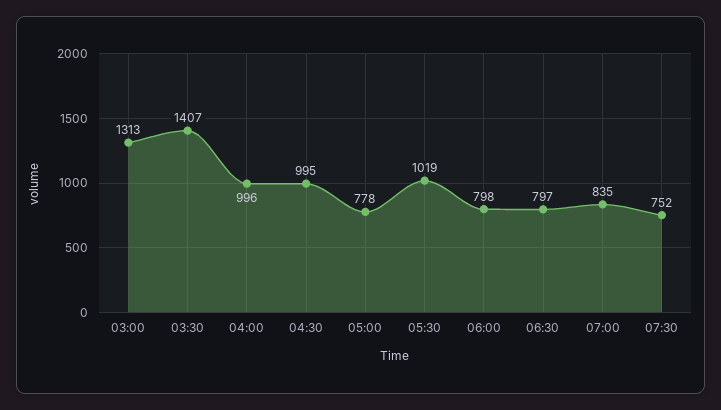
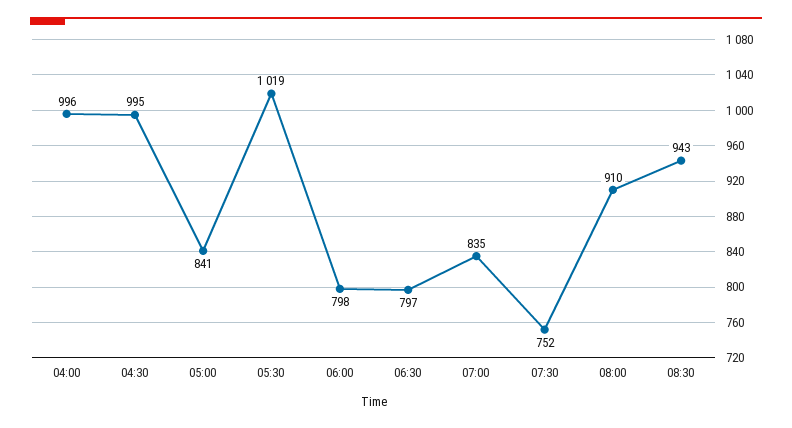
03:00: 1313 -> none
03:30: 1407 -> none
05:00: 778 -> 841
08:00: none -> 910
08:30: none -> 943

